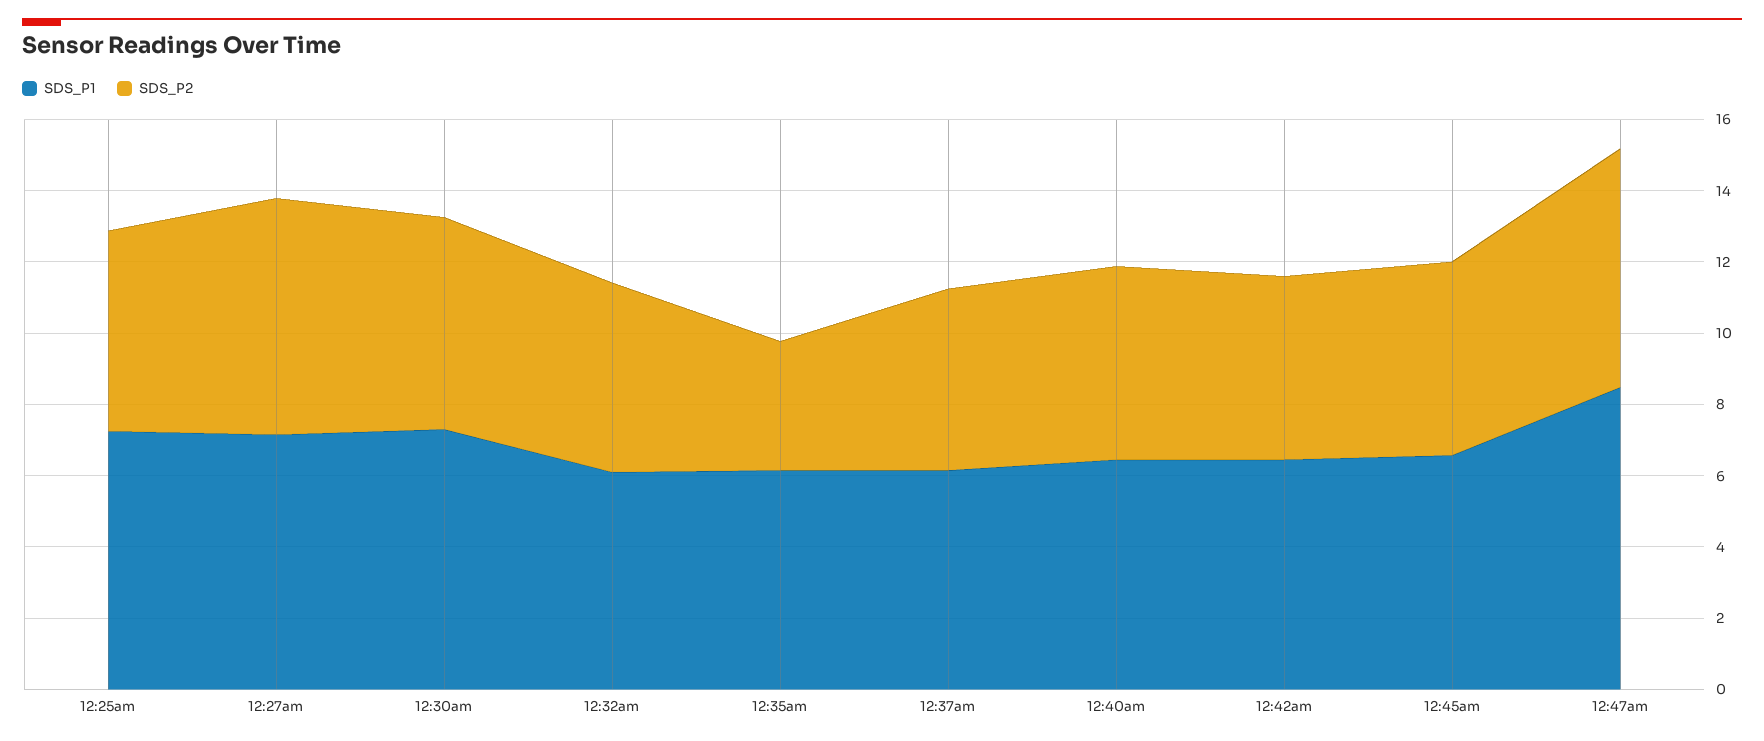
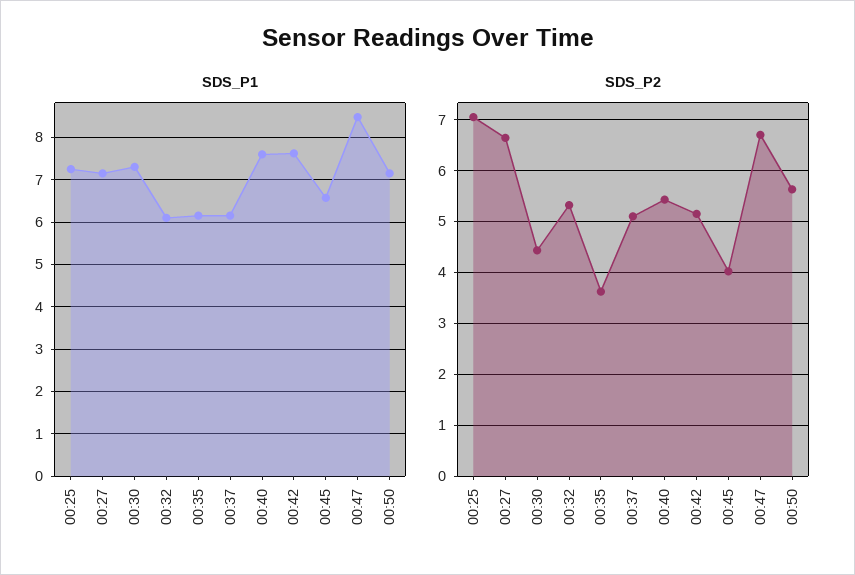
SDS_P2, 12:25am: 5.5 -> 7
SDS_P2, 12:30am: 6 -> 4.4
SDS_P1, 12:40am: 6.5 -> 7.6
SDS_P1, 12:42am: 6.5 -> 7.6
SDS_P2, 12:45am: 5.5 -> 4
SDS_P1, 00:50: none -> 7.2
SDS_P2, 00:50: none -> 5.6

